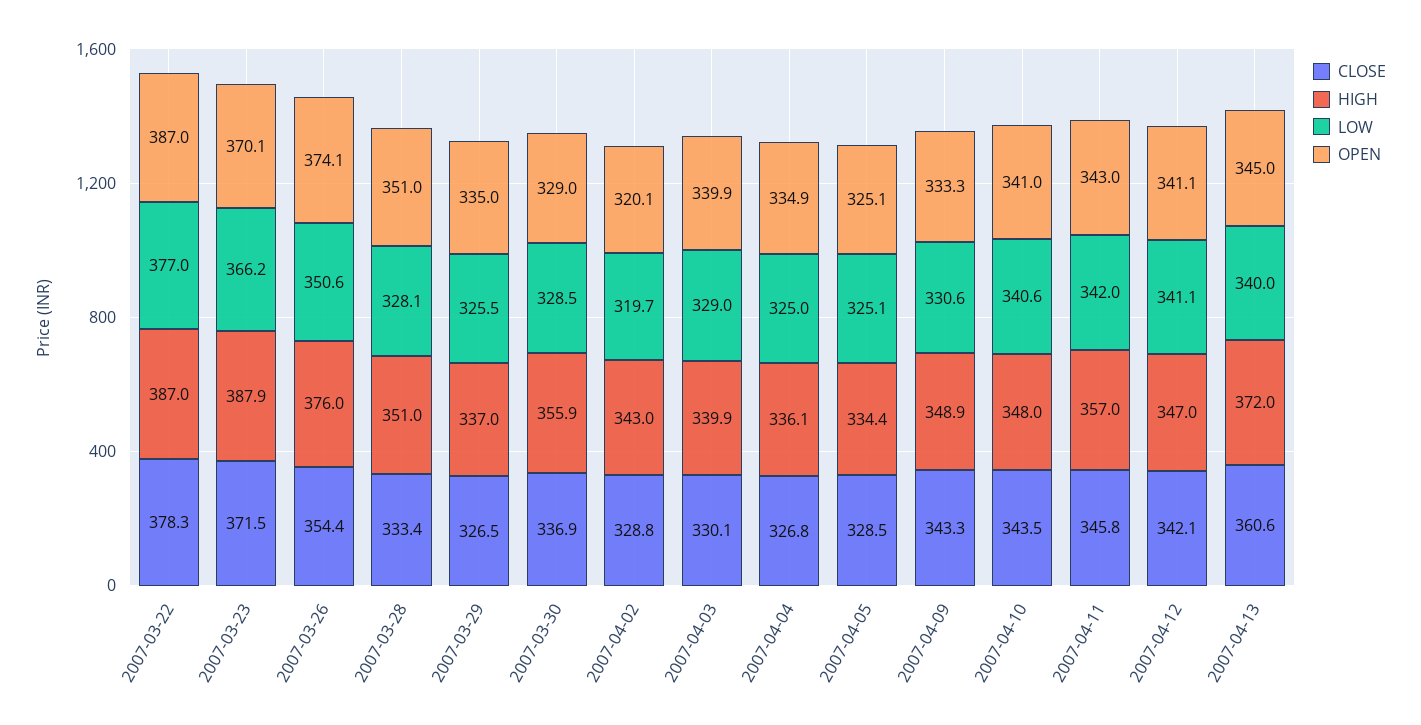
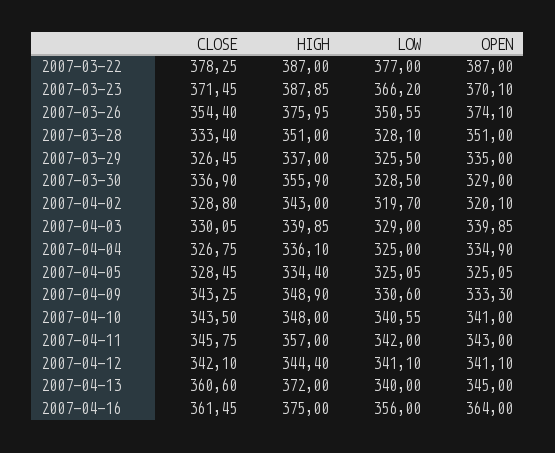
HIGH, 2007-04-12: 347 -> 344.4
CLOSE, 2007-04-16: none -> 361.45
HIGH, 2007-04-16: none -> 375
LOW, 2007-04-16: none -> 356
OPEN, 2007-04-16: none -> 364

